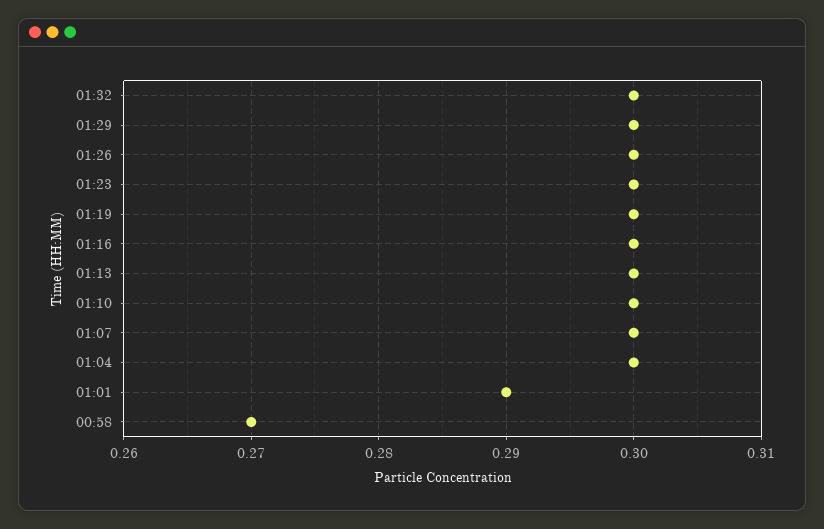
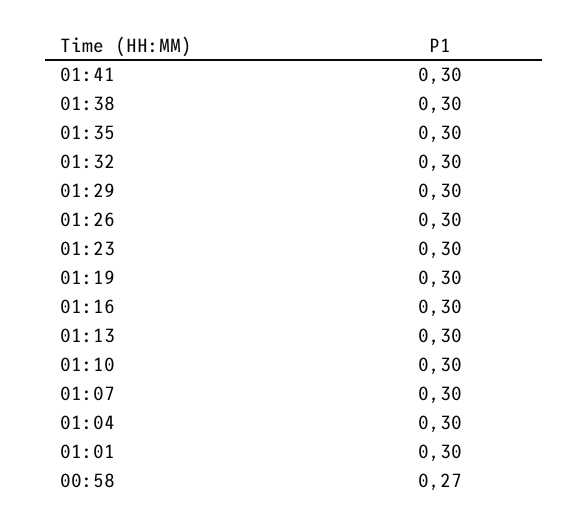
01:01: 0.29 -> 0.3
01:41: none -> 0.3
01:38: none -> 0.3
01:35: none -> 0.3

